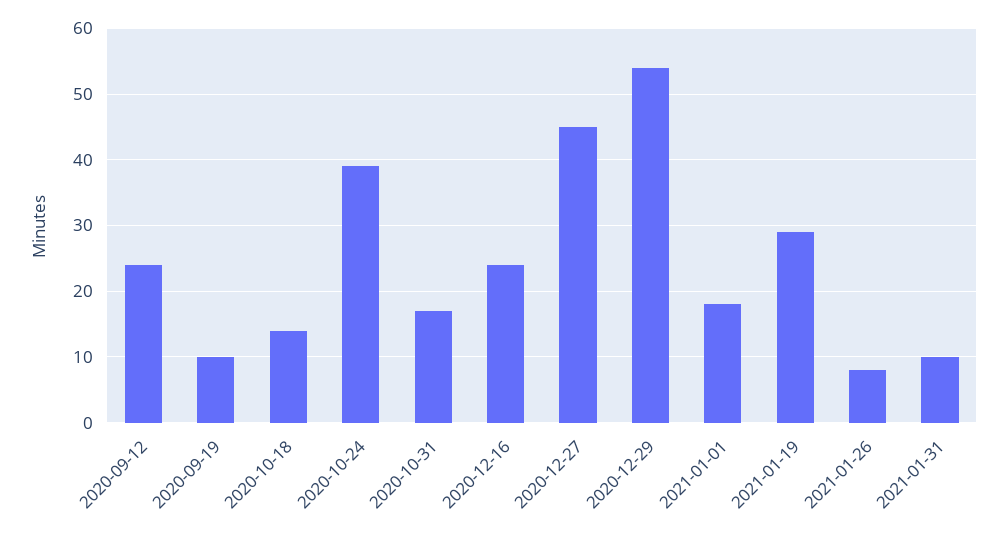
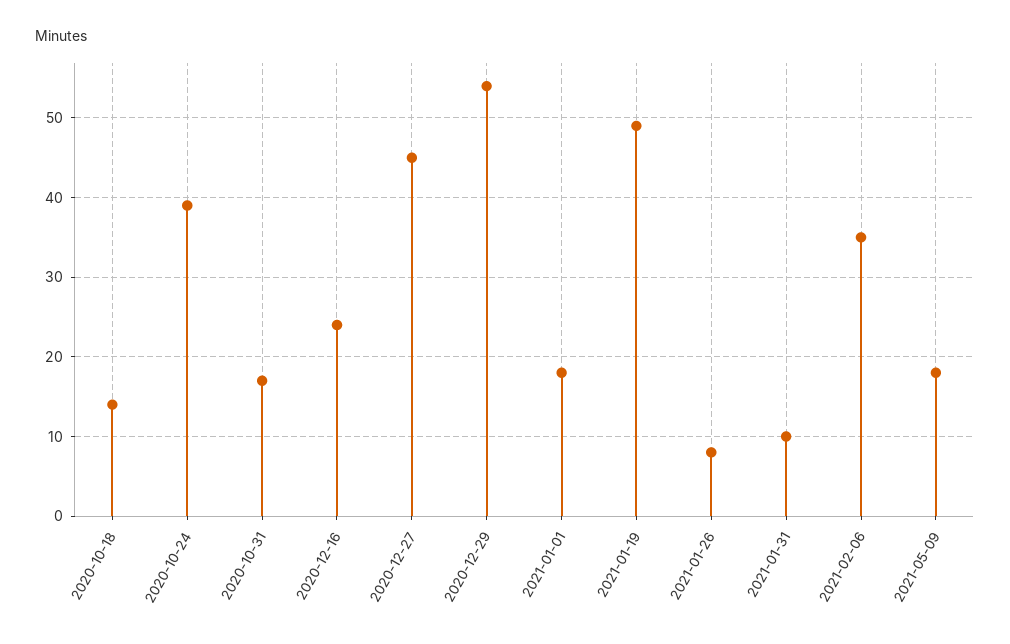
2020-09-12: 24 -> none
2020-09-19: 10 -> none
2021-01-19: 29 -> 49
2021-02-06: none -> 35
2021-05-09: none -> 18

